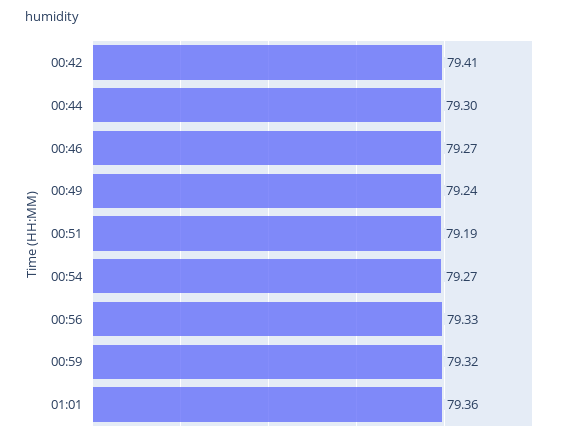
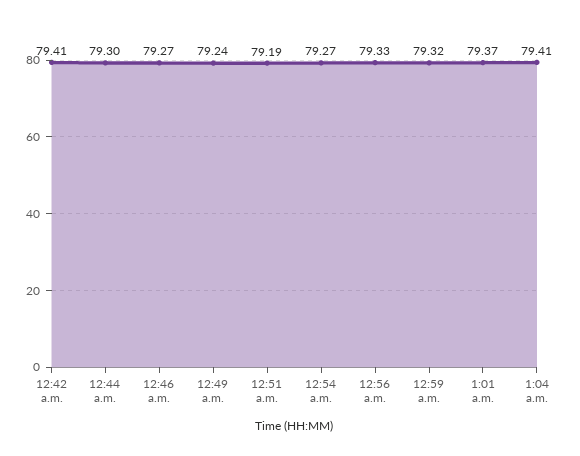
01:01: 79.36 -> 79.37
1:04 a.m.: none -> 79.41

